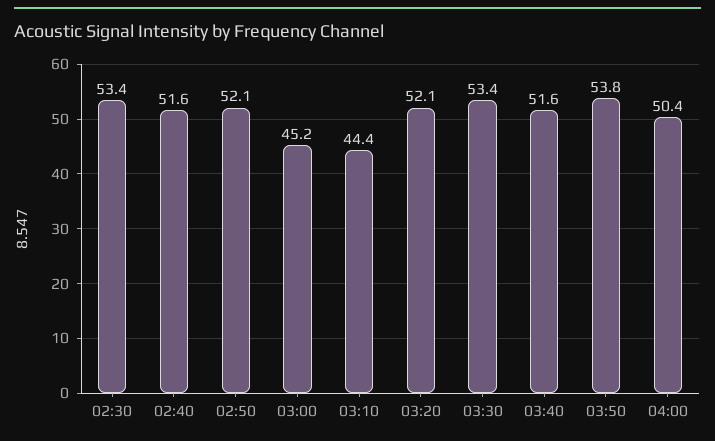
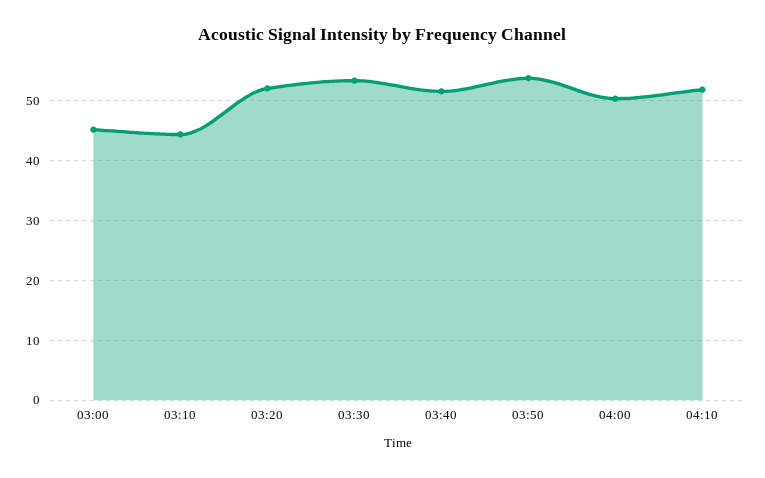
02:30: 53.4 -> none
02:40: 51.6 -> none
02:50: 52.1 -> none
04:10: none -> 52

